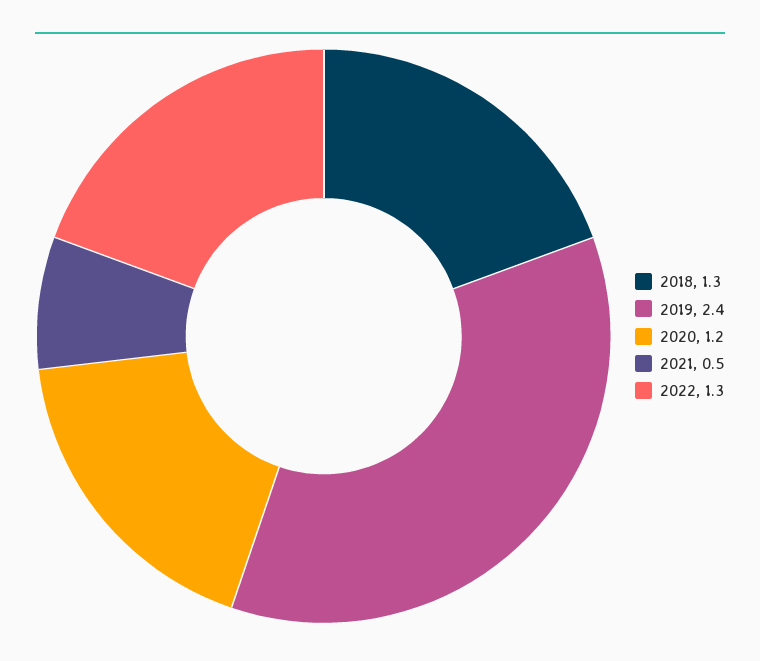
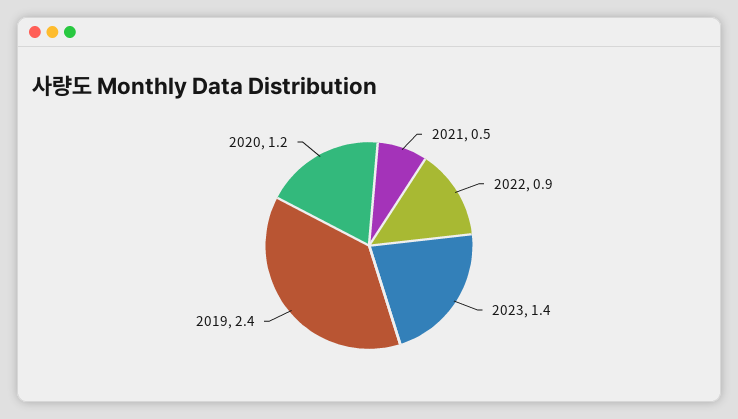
2018: 1.3 -> none
2022: 1.3 -> 0.9
2023: none -> 1.4

